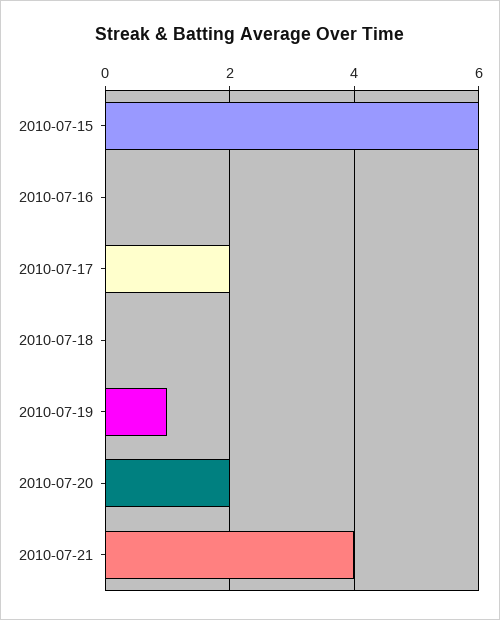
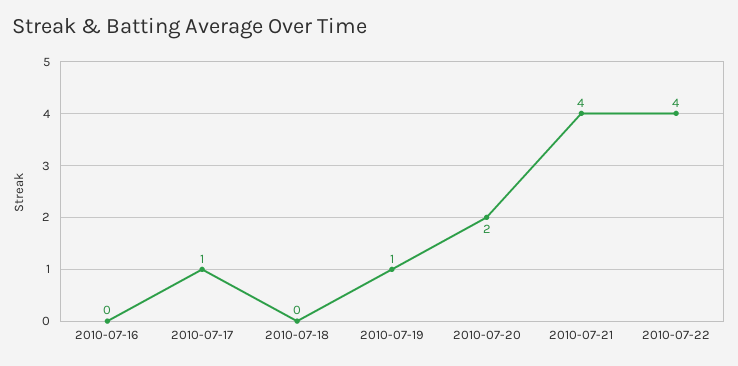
2010-07-15: 6 -> none
2010-07-17: 2 -> 1
2010-07-22: none -> 4

